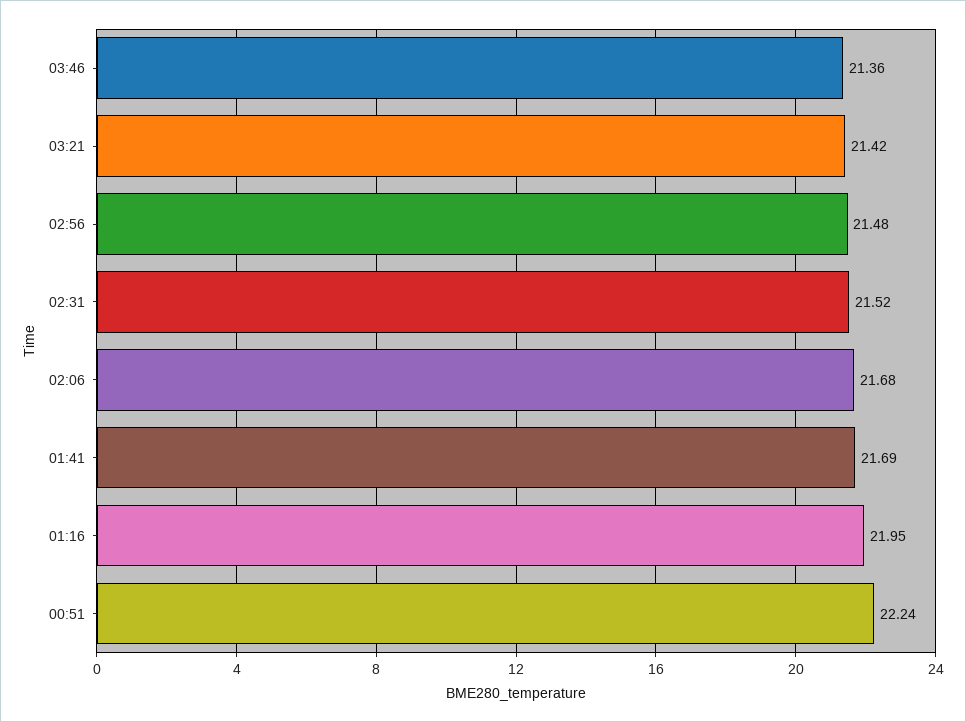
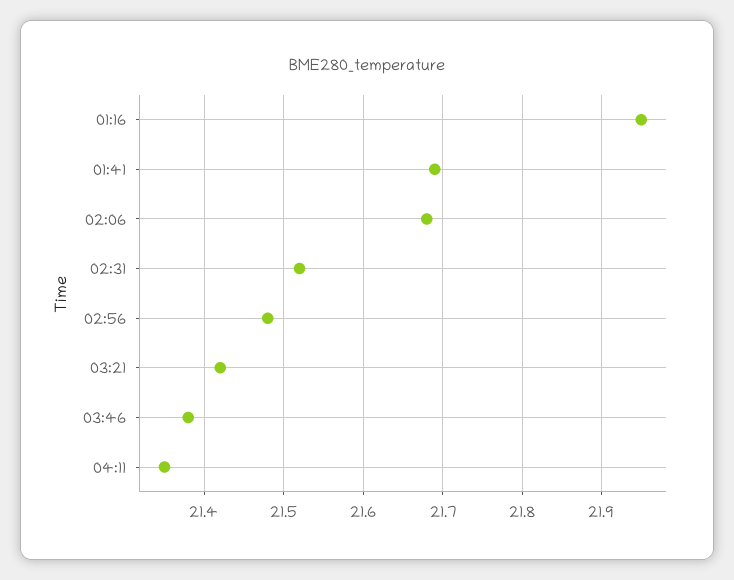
03:46: 21.36 -> 21.38
00:51: 22.24 -> none
04:11: none -> 21.35

